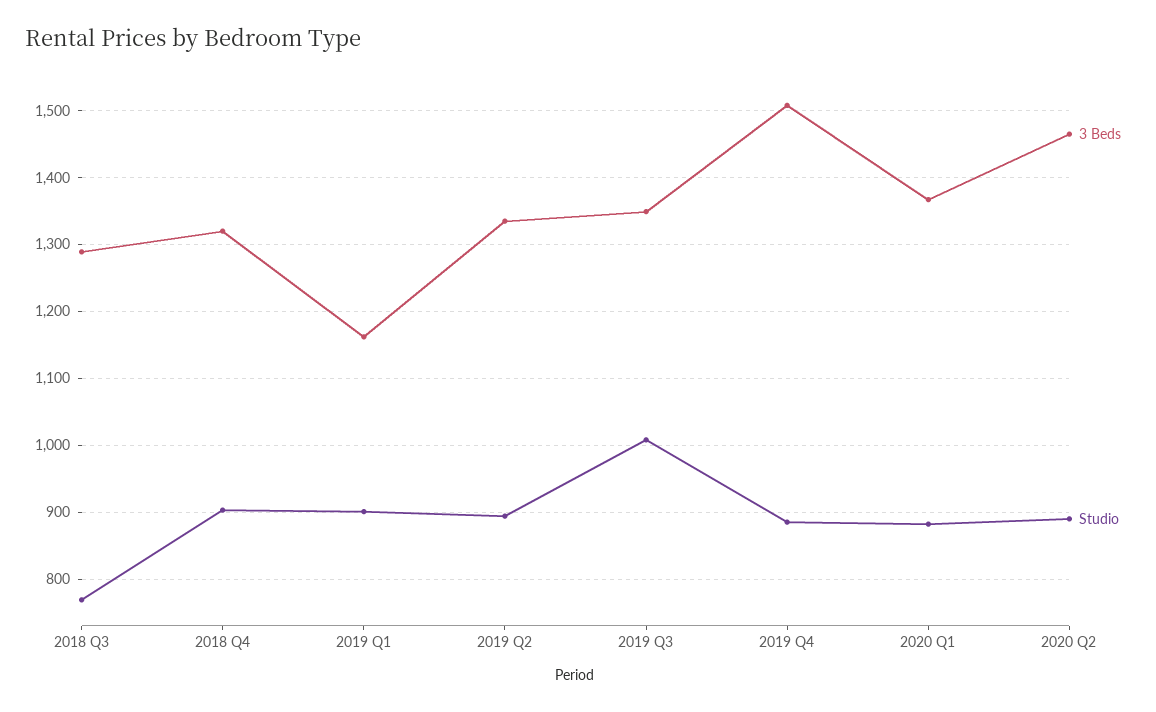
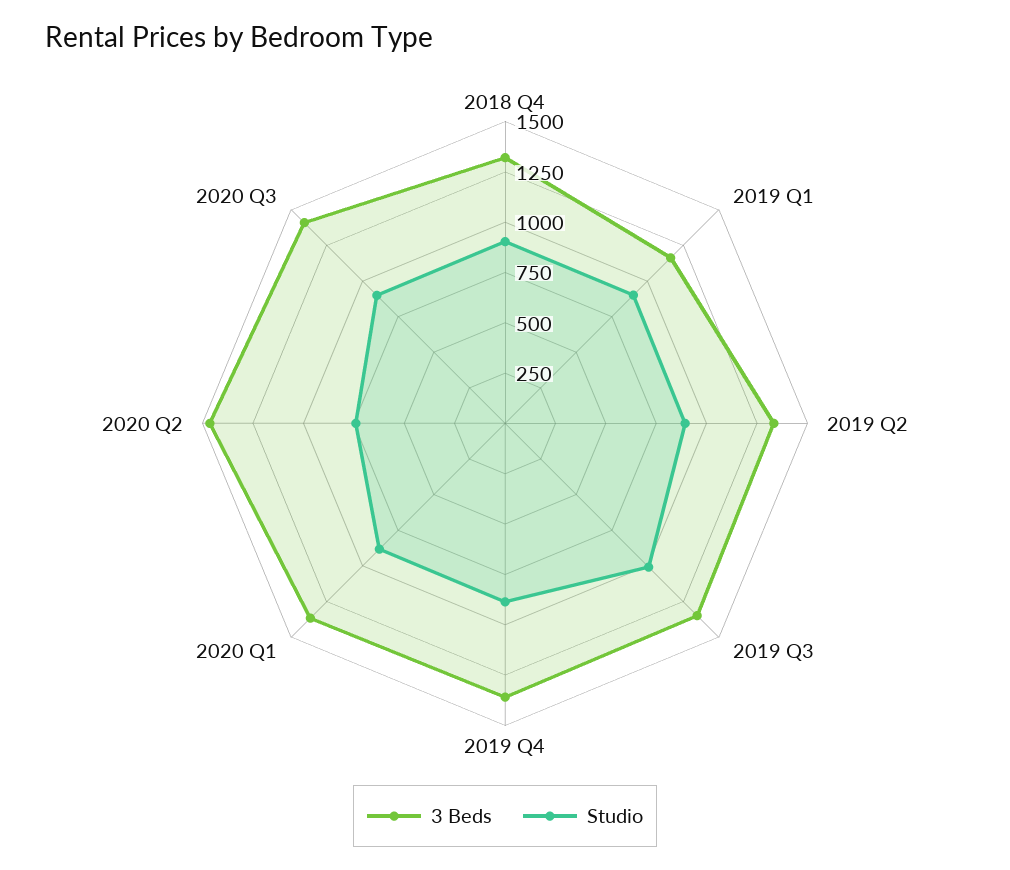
3 Beds, 2018 Q3: 1290 -> none
Studio, 2018 Q3: 770 -> none
3 Beds, 2019 Q4: 1510 -> 1350
Studio, 2020 Q2: 890 -> 750
3 Beds, 2020 Q3: none -> 1400
Studio, 2020 Q3: none -> 900

